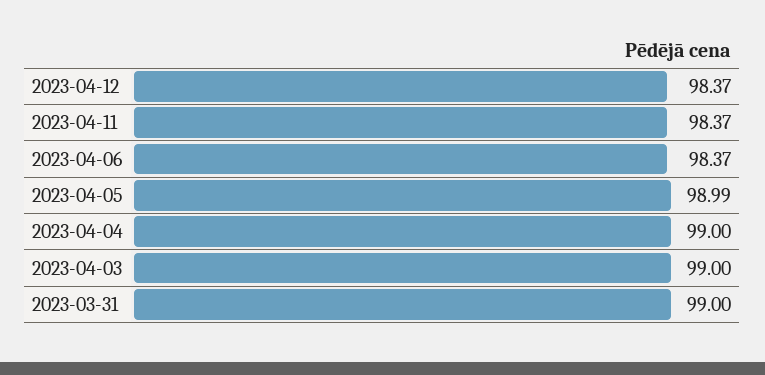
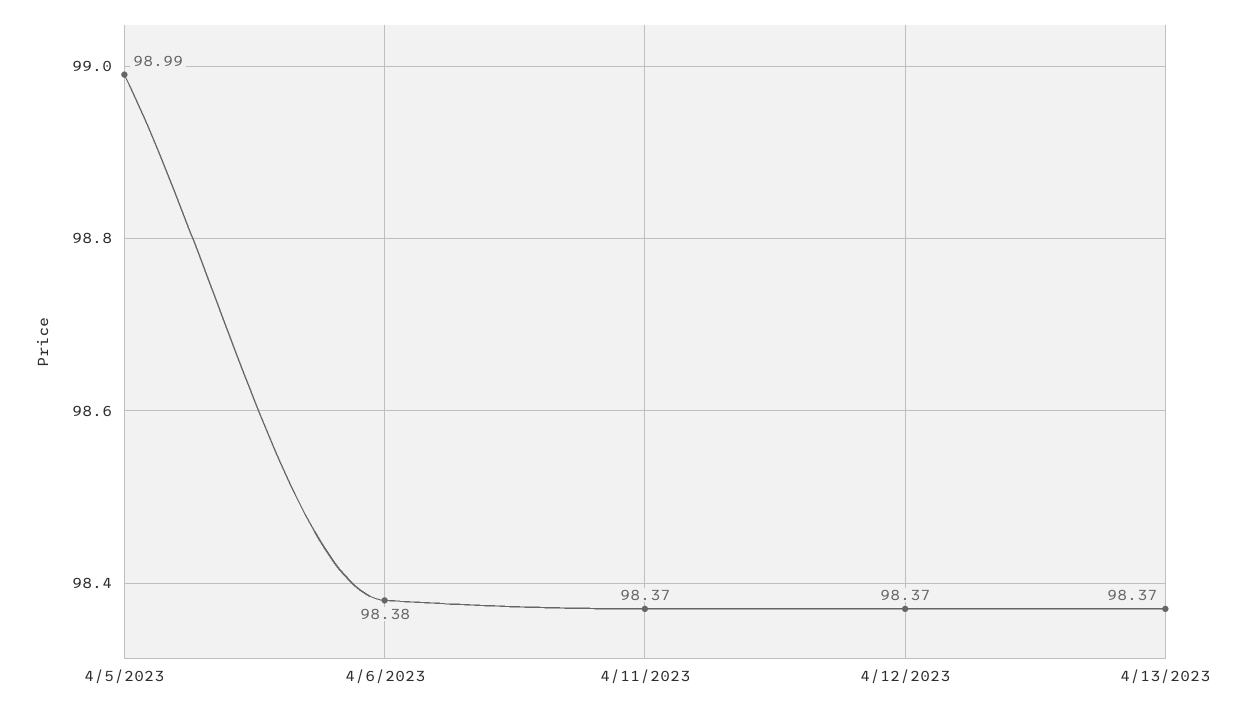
2023-04-06: 98.37 -> 98.38
2023-04-04: 99 -> none
2023-04-03: 99 -> none
2023-03-31: 99 -> none
4/13/2023: none -> 98.37

